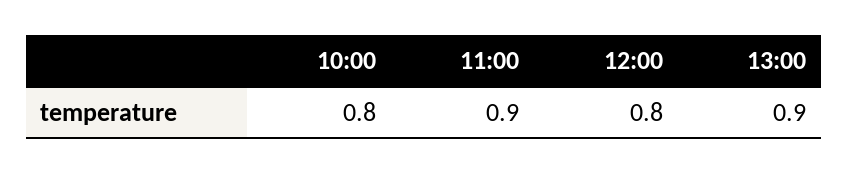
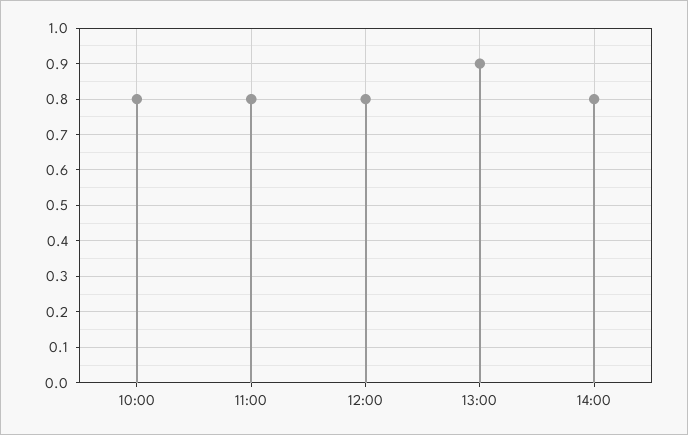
11:00: 0.9 -> 0.8
14:00: none -> 0.8

